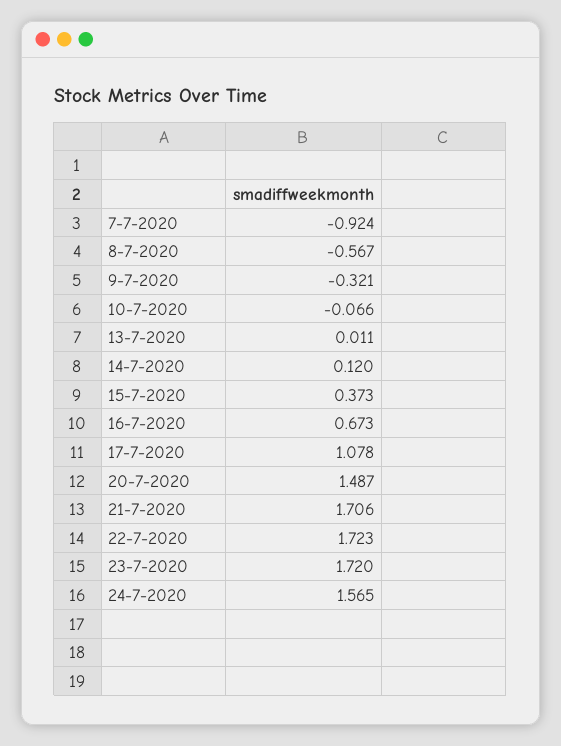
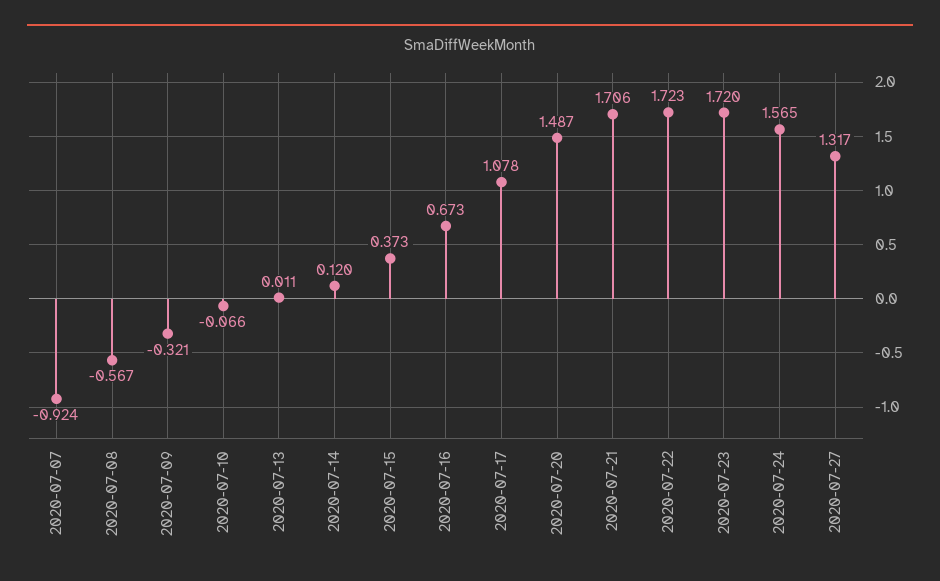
2020-07-27: none -> 1.317

